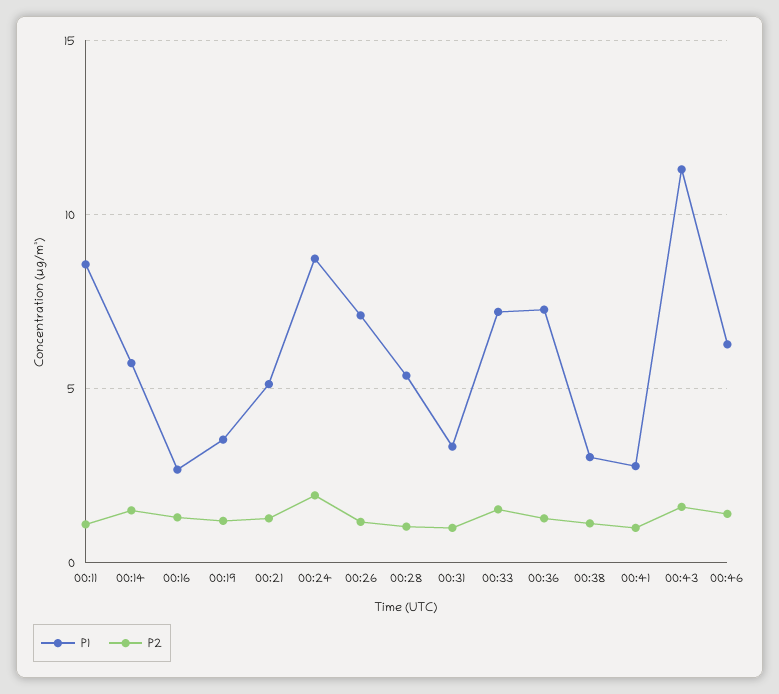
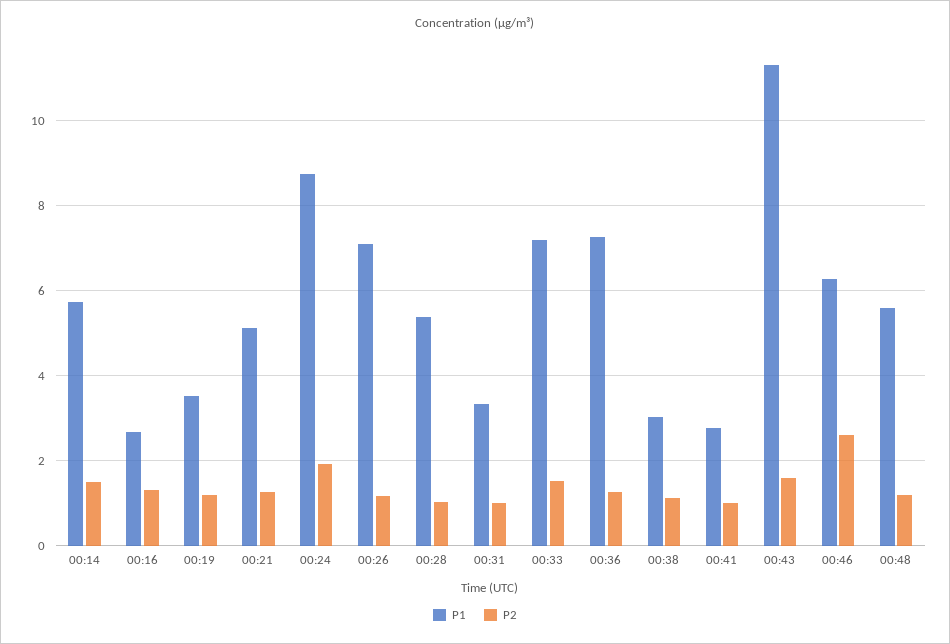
P1, 00:11: 8.5 -> none
P2, 00:11: 1 -> none
P2, 00:46: 1.5 -> 2.6
P1, 00:48: none -> 5.6
P2, 00:48: none -> 1.2

